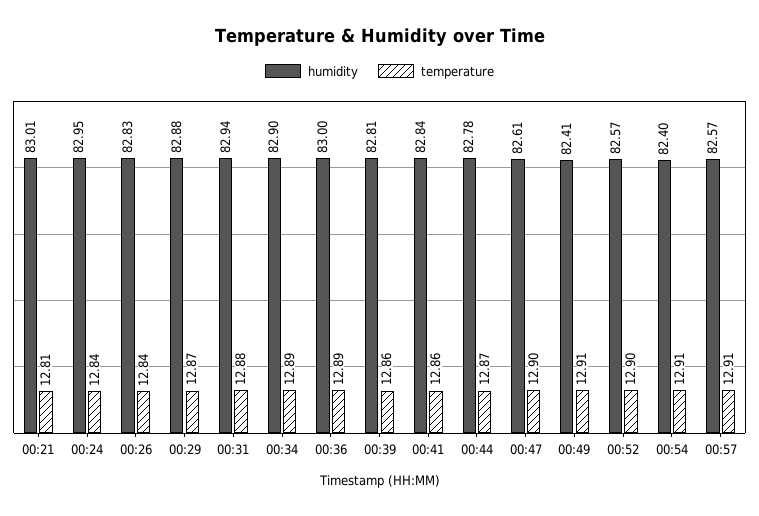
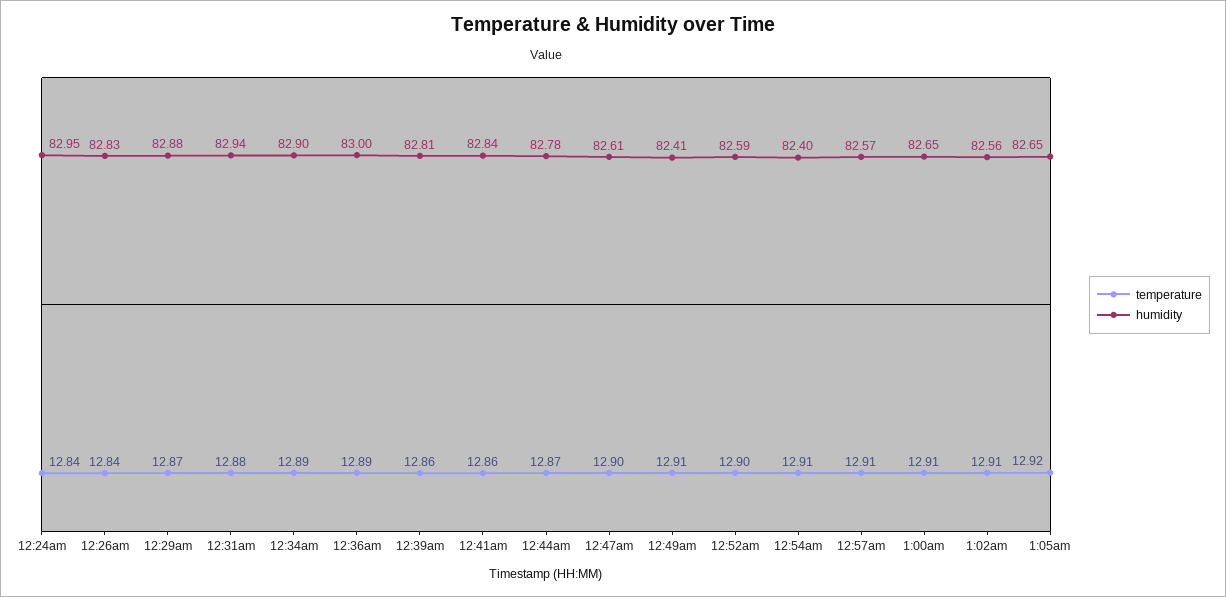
humidity, 00:21: 83.01 -> none
temperature, 00:21: 12.81 -> none
humidity, 00:52: 82.57 -> 82.59
temperature, 1:00am: none -> 12.91
humidity, 1:00am: none -> 82.65
temperature, 1:02am: none -> 12.91
humidity, 1:02am: none -> 82.56
temperature, 1:05am: none -> 12.92
humidity, 1:05am: none -> 82.65

